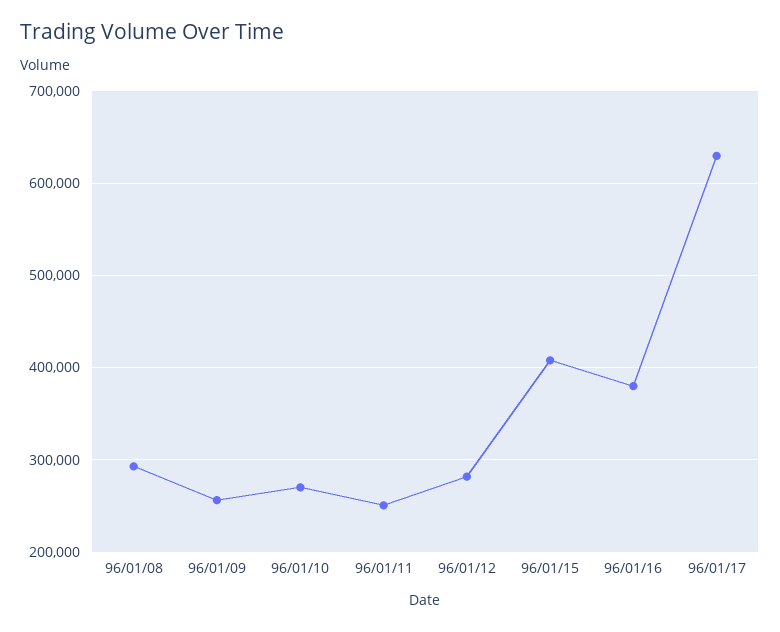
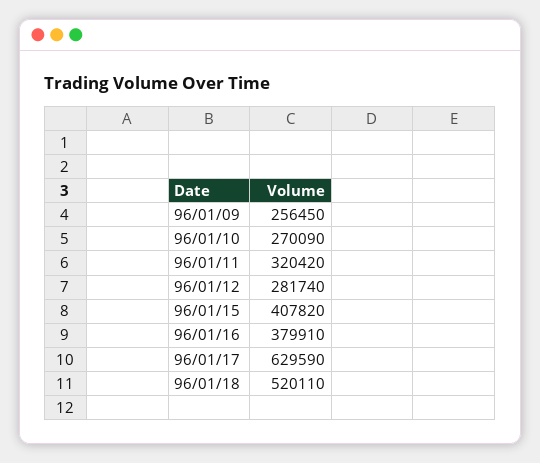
96/01/08: 290000 -> none
96/01/11: 250000 -> 320420
96/01/18: none -> 520110

